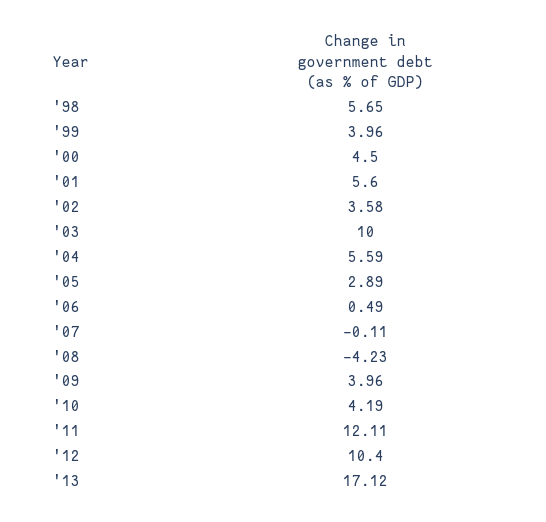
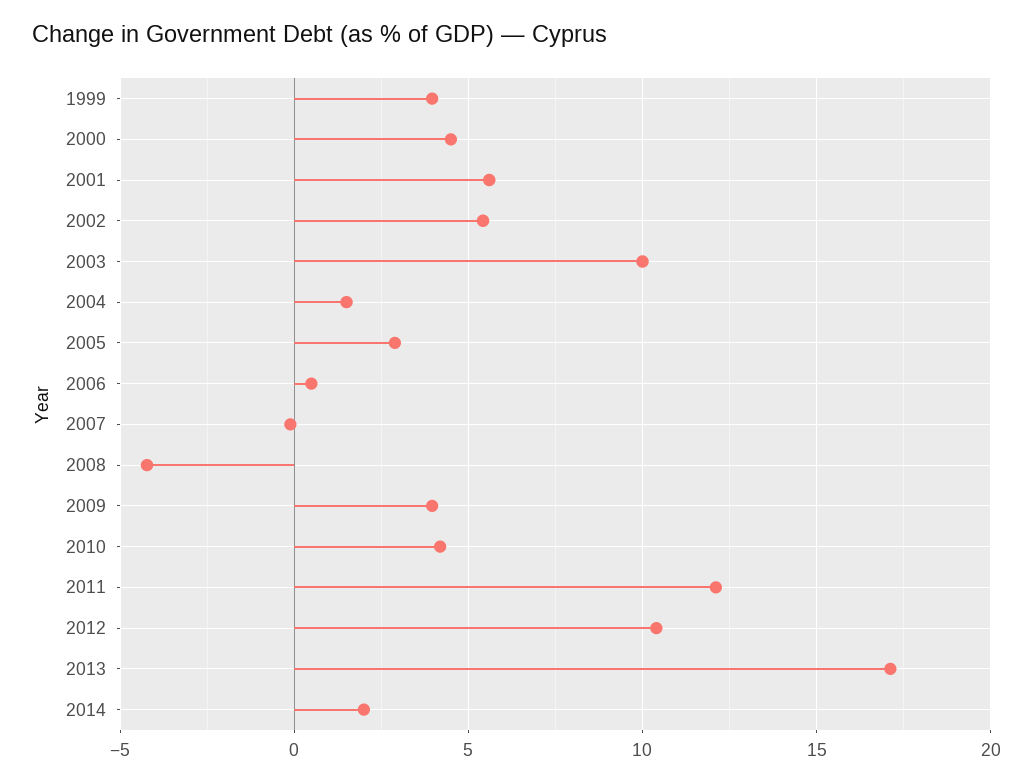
'98: 5.65 -> none
'02: 3.58 -> 5.5
'04: 5.59 -> 1.5
2014: none -> 2

